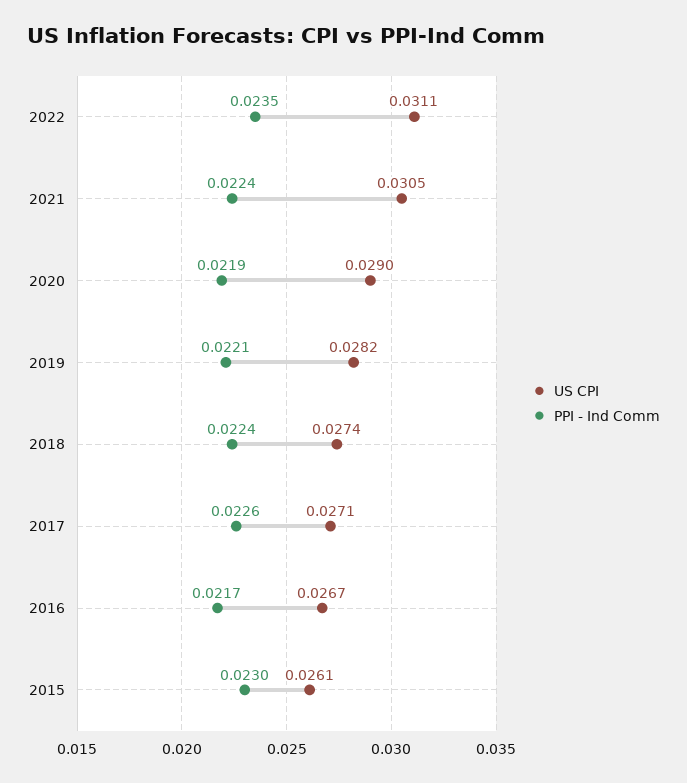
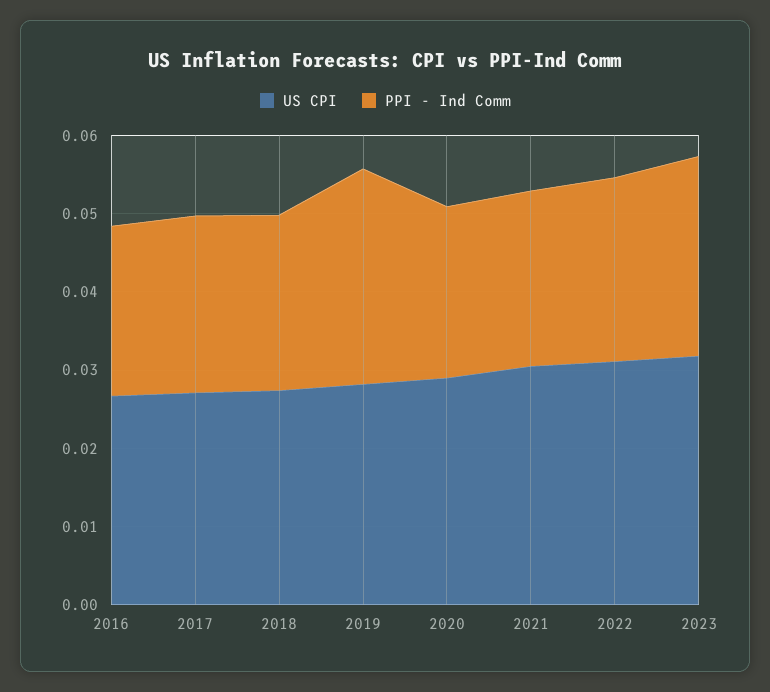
PPI - Ind Comm, 2019: 0.0221 -> 0.028
US CPI, 2015: 0.0261 -> none
PPI - Ind Comm, 2015: 0.023 -> none
US CPI, 2023: none -> 0.032
PPI - Ind Comm, 2023: none -> 0.026

